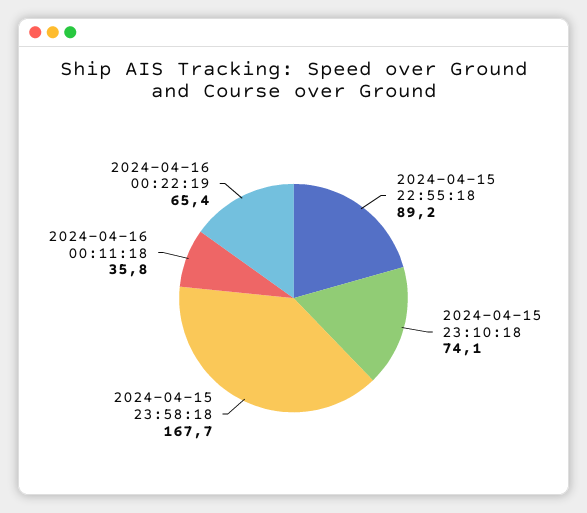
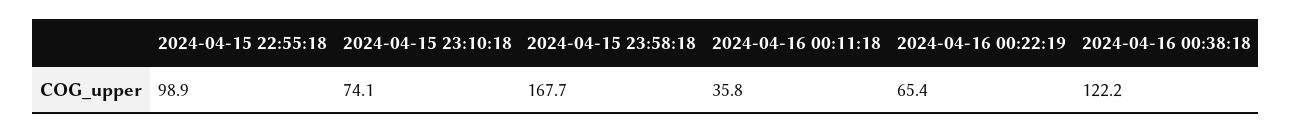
2024-04-15 22:55:18: 89.2 -> 98.9
2024-04-16 00:38:18: none -> 122.2

